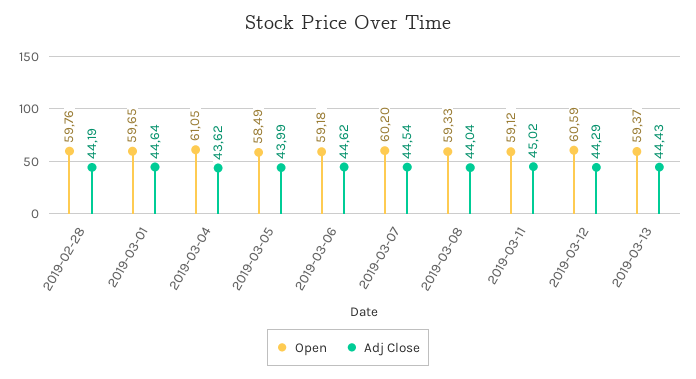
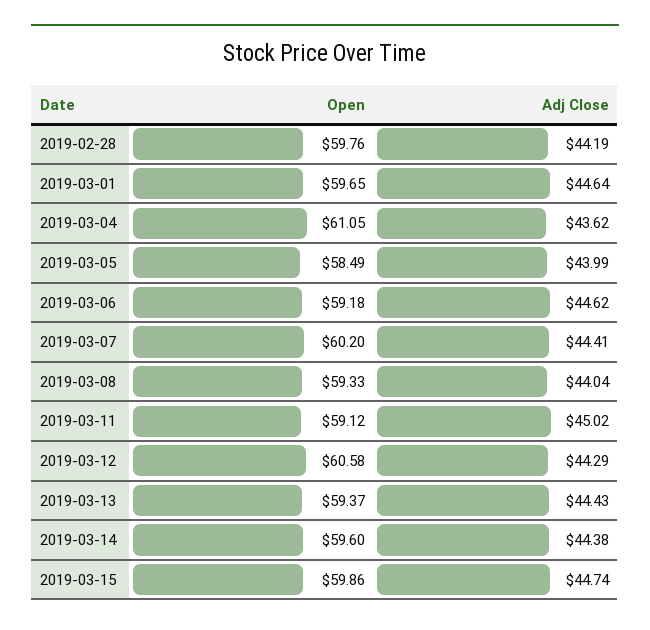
Adj Close, 2019-03-07: 44.54 -> 44.41
Open, 2019-03-12: 60.59 -> 60.58
Open, 2019-03-14: none -> 59.6
Adj Close, 2019-03-14: none -> 44.38
Open, 2019-03-15: none -> 59.86
Adj Close, 2019-03-15: none -> 44.74

